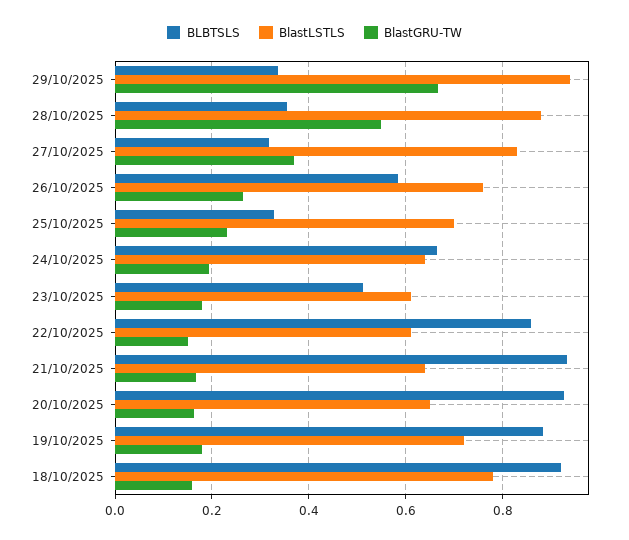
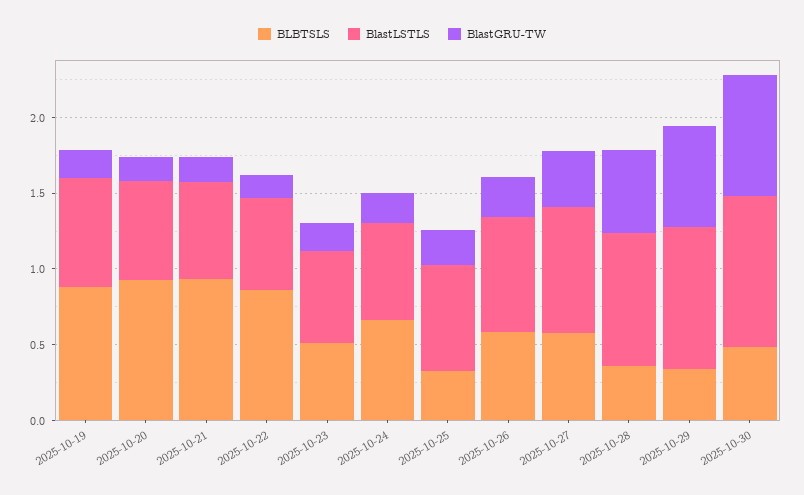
BLBTSLS, 27/10/2025: 0.32 -> 0.6
BLBTSLS, 18/10/2025: 0.92 -> none
BlastLSTLS, 18/10/2025: 0.78 -> none
BlastGRU-TW, 18/10/2025: 0.16 -> none
BLBTSLS, 2025-10-30: none -> 0.5
BlastLSTLS, 2025-10-30: none -> 1
BlastGRU-TW, 2025-10-30: none -> 0.8

